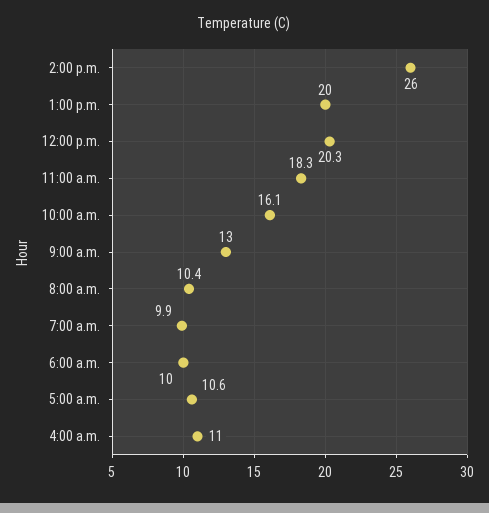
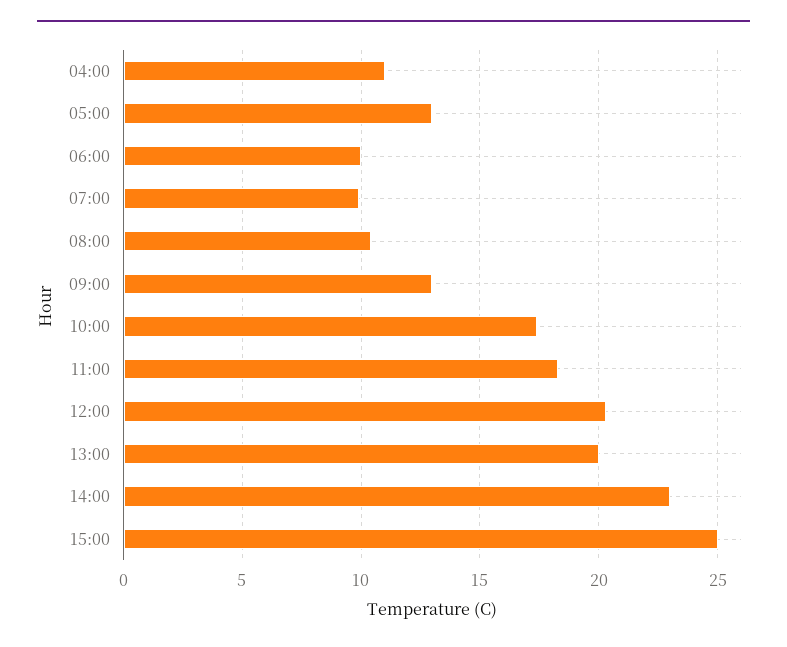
2:00 p.m.: 26 -> 23
10:00 a.m.: 16.1 -> 17.5
5:00 a.m.: 10.6 -> 13
15:00: none -> 25

